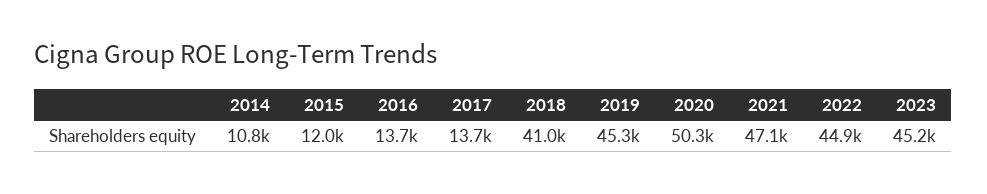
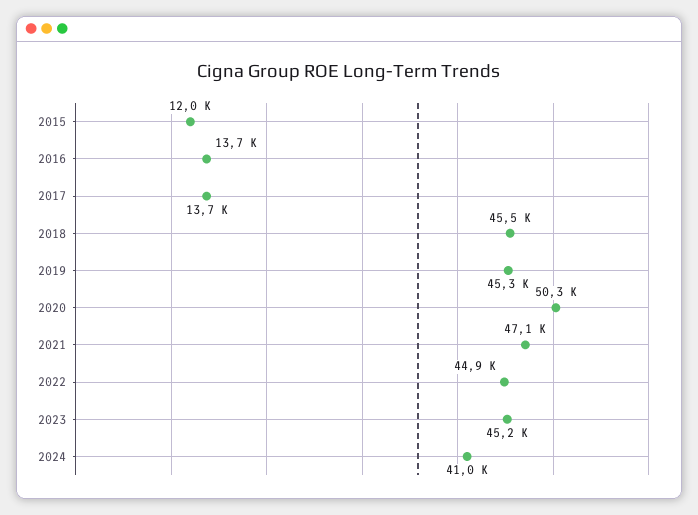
2014: 10800 -> none
2018: 41000 -> 45500
2024: none -> 41000

